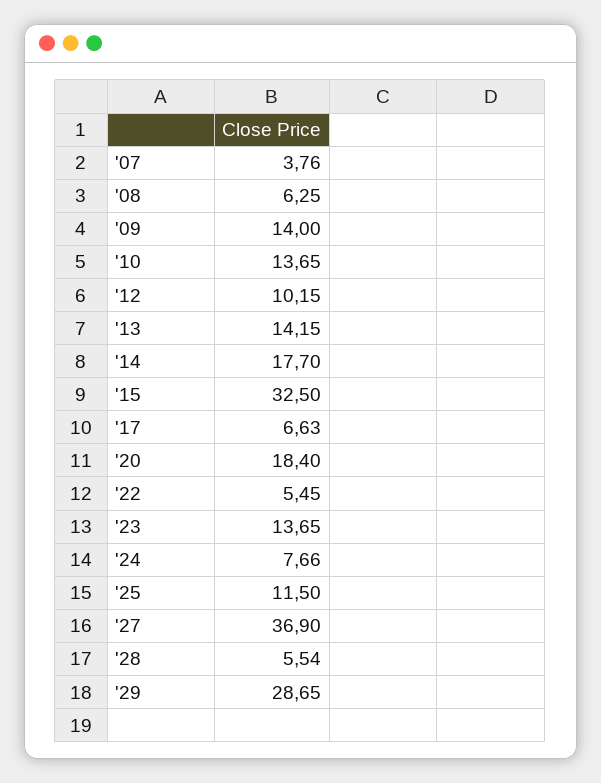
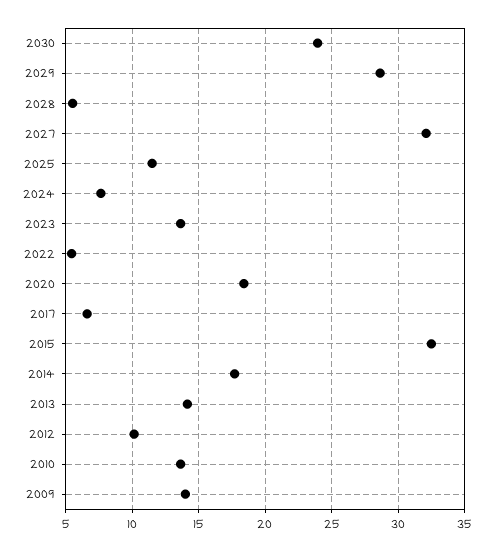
'07: 3.76 -> none
'08: 6.25 -> none
'27: 36.9 -> 32
2030: none -> 24

